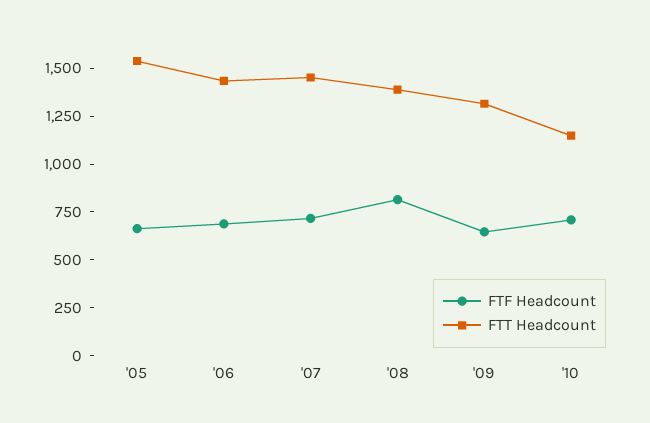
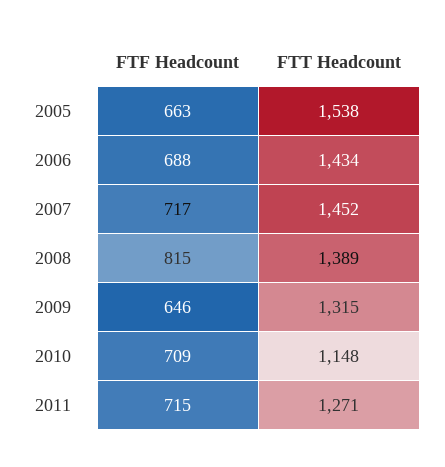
FTF Headcount, 2011: none -> 715
FTT Headcount, 2011: none -> 1271

